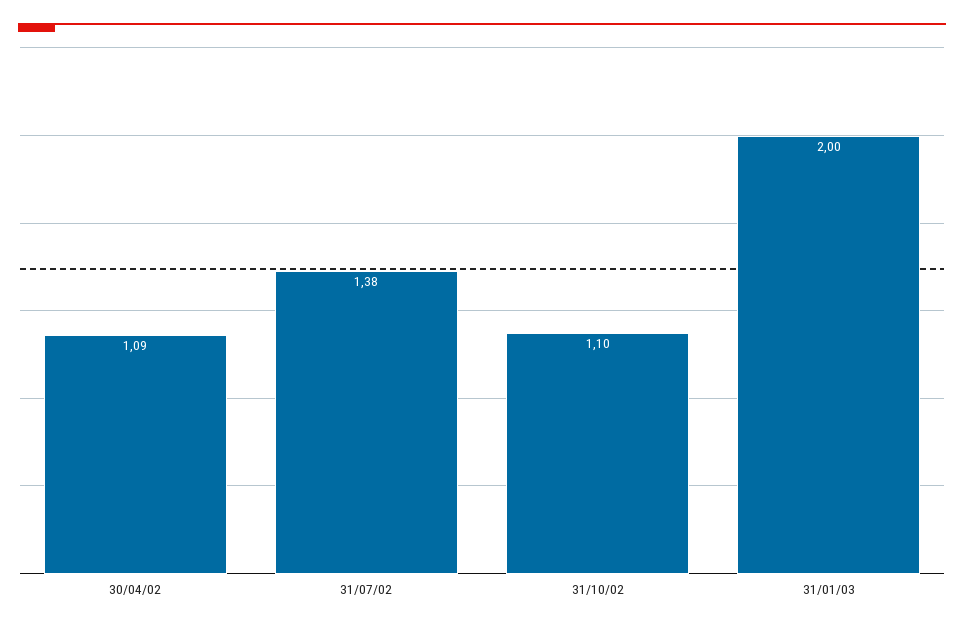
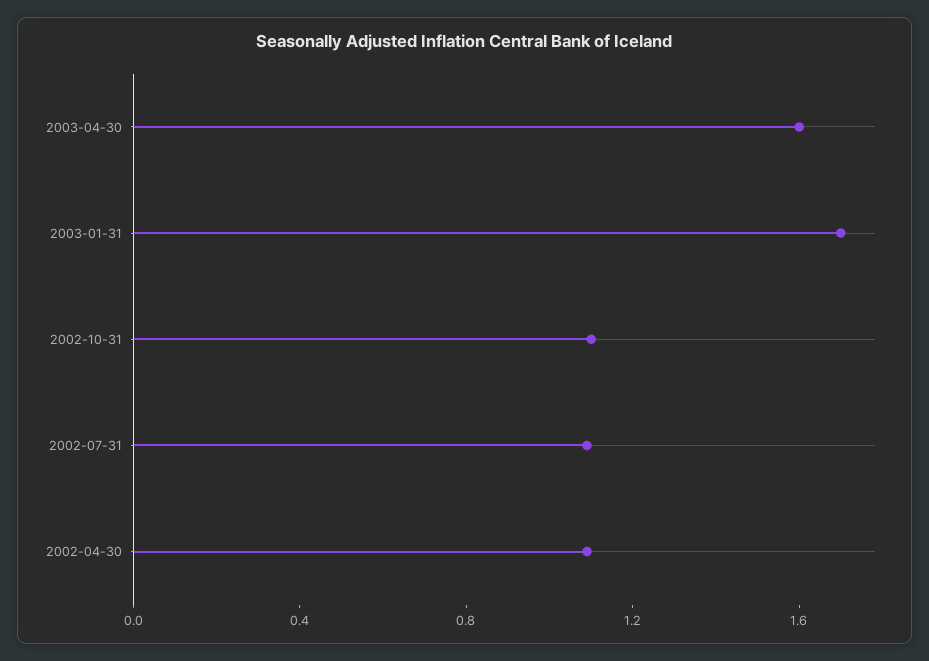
31/07/02: 1.38 -> 1.1
31/01/03: 2 -> 1.7
2003-04-30: none -> 1.6

